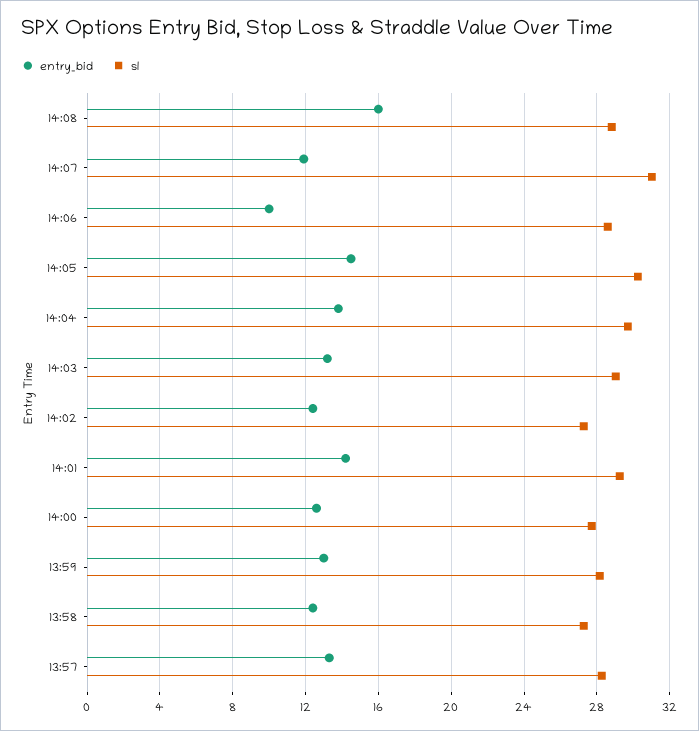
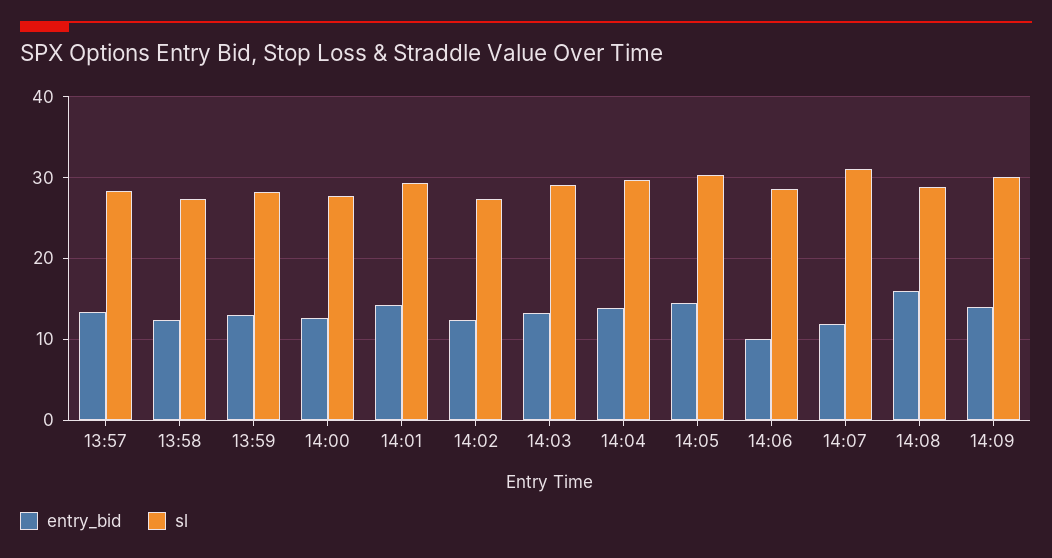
entry_bid, 14:09: none -> 14
sl, 14:09: none -> 30

